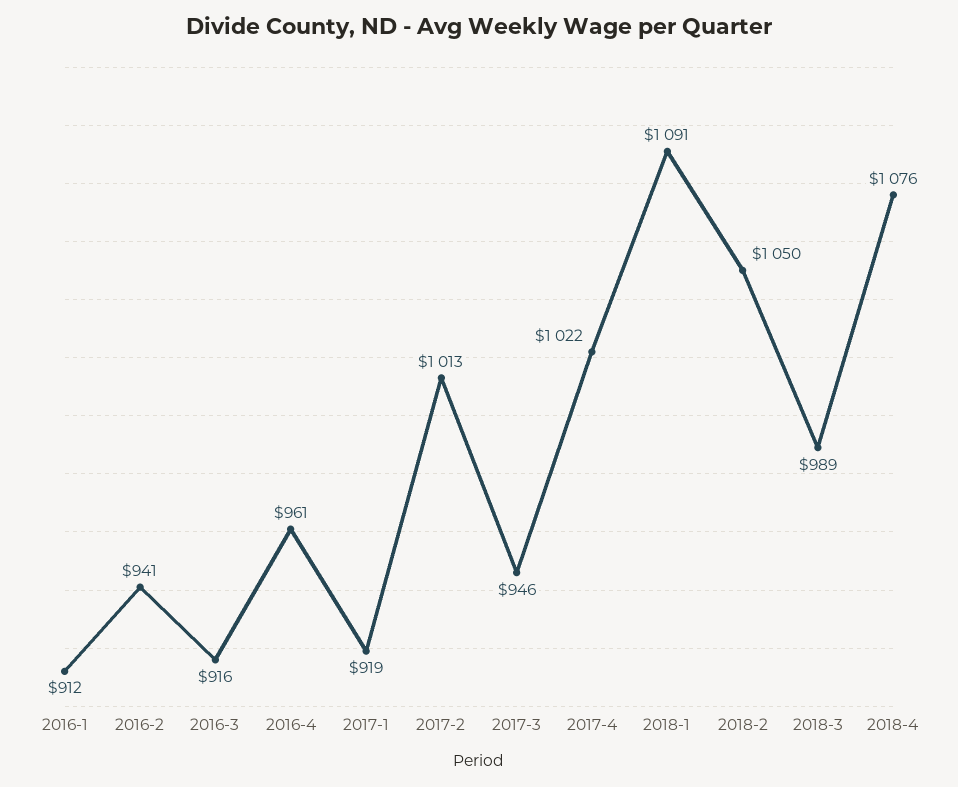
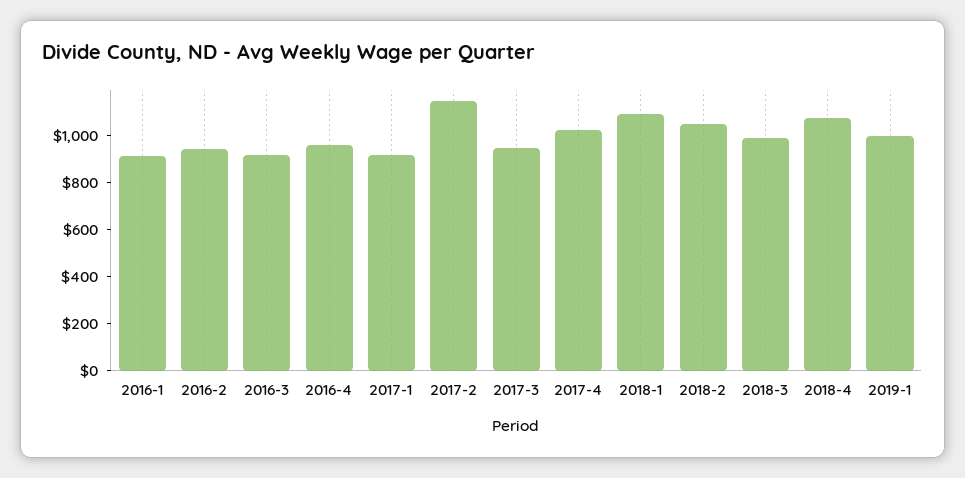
2017-2: 1013 -> 1150
2019-1: none -> 1000

